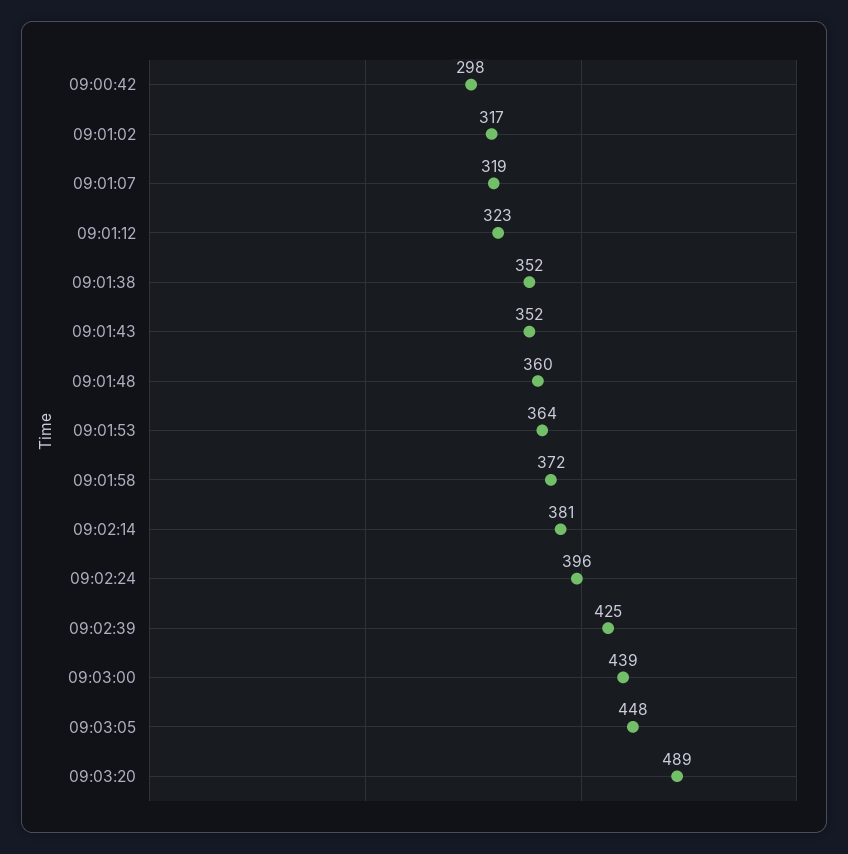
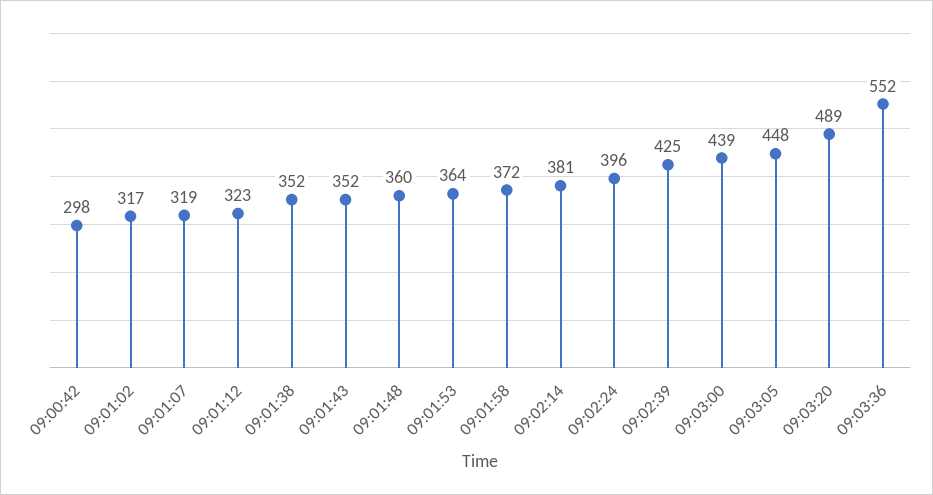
09:03:36: none -> 552

